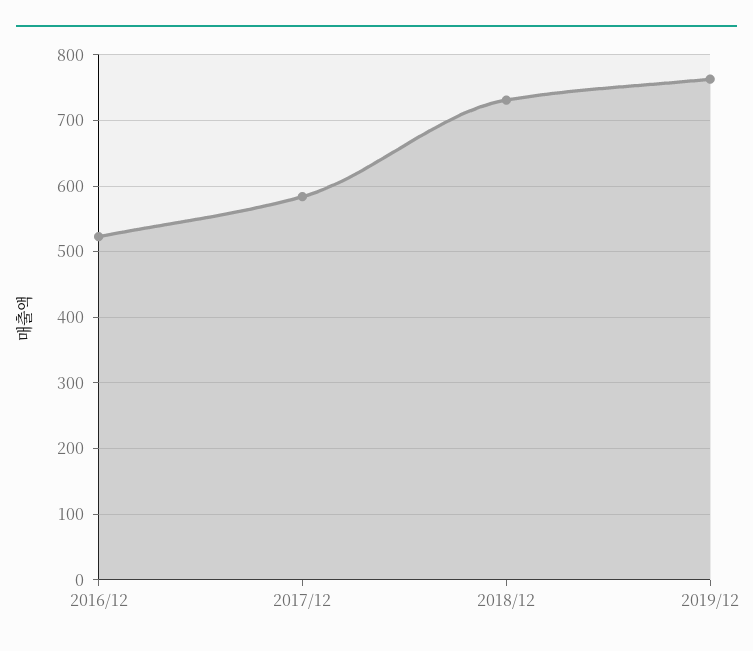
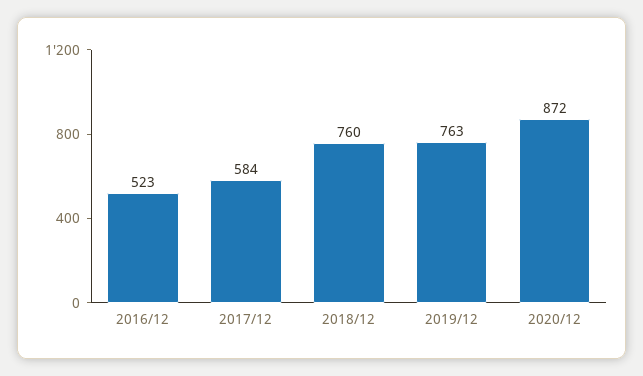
2018/12: 730 -> 760
2020/12: none -> 872

